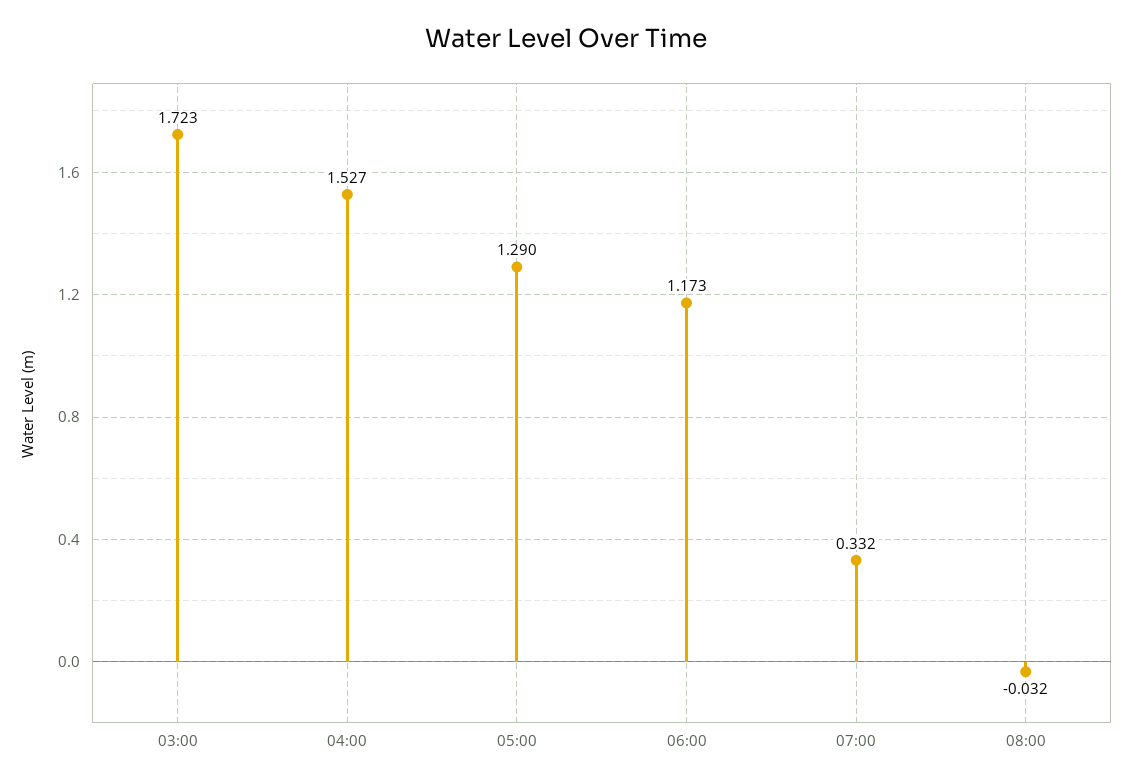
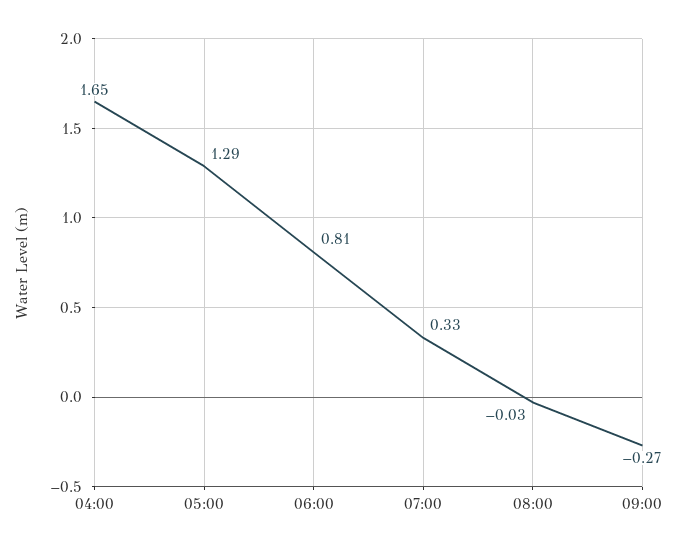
03:00: 1.723 -> none
04:00: 1.527 -> 1.65
06:00: 1.173 -> 0.81
09:00: none -> -0.27

